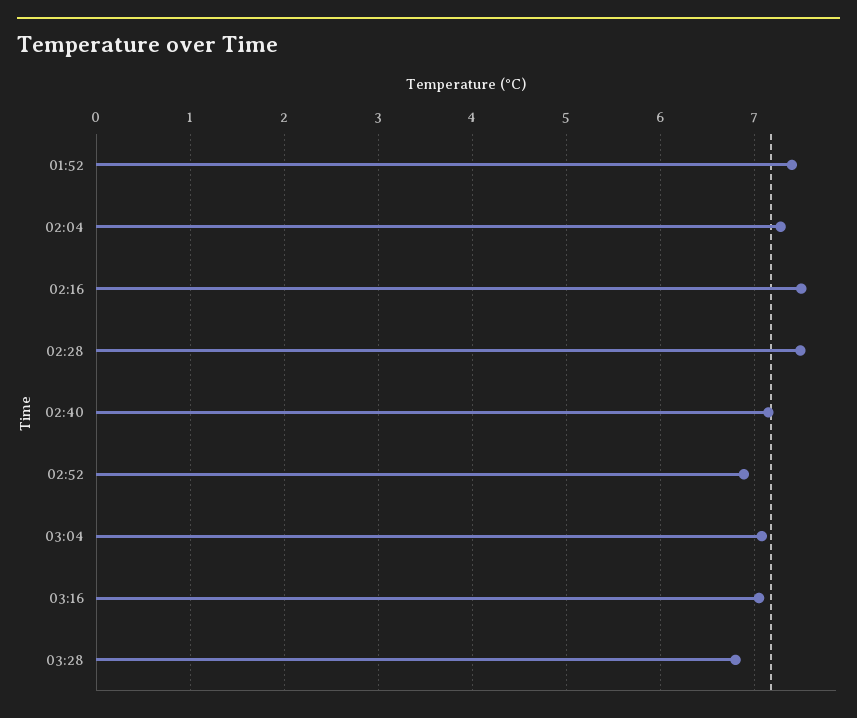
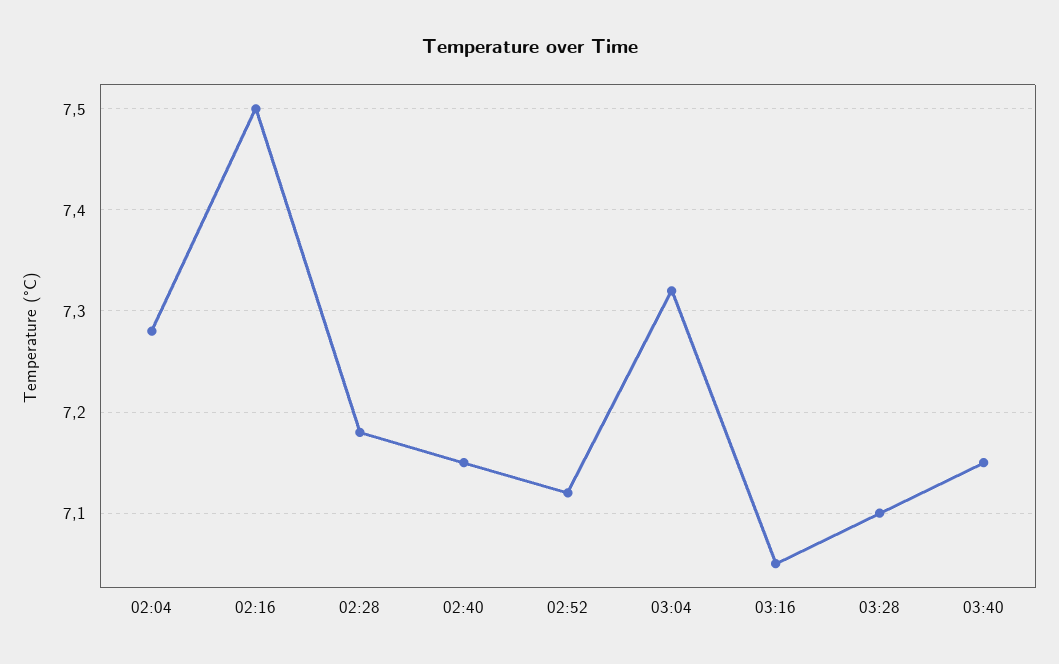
01:52: 7.4 -> none
02:28: 7.5 -> 7.18
02:52: 6.9 -> 7.12
03:04: 7.1 -> 7.32
03:28: 6.8 -> 7.1
03:40: none -> 7.15

